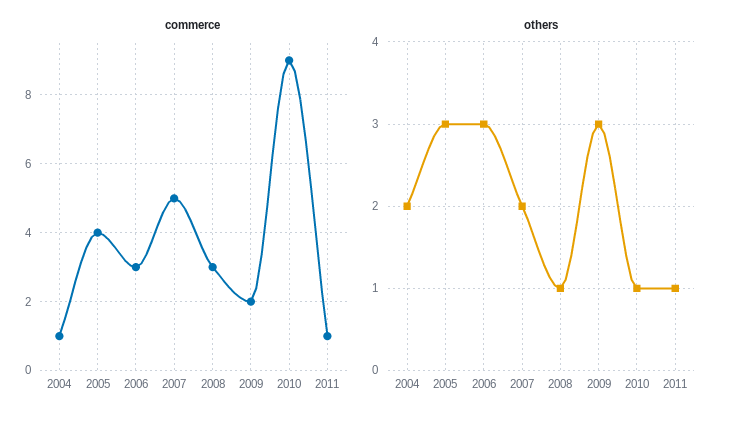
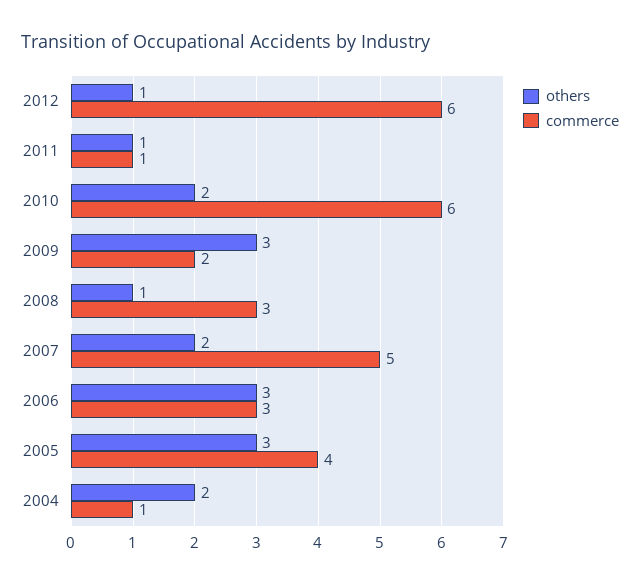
commerce, 2010: 9 -> 6
others, 2010: 1 -> 2
others, 2012: none -> 1
commerce, 2012: none -> 6

